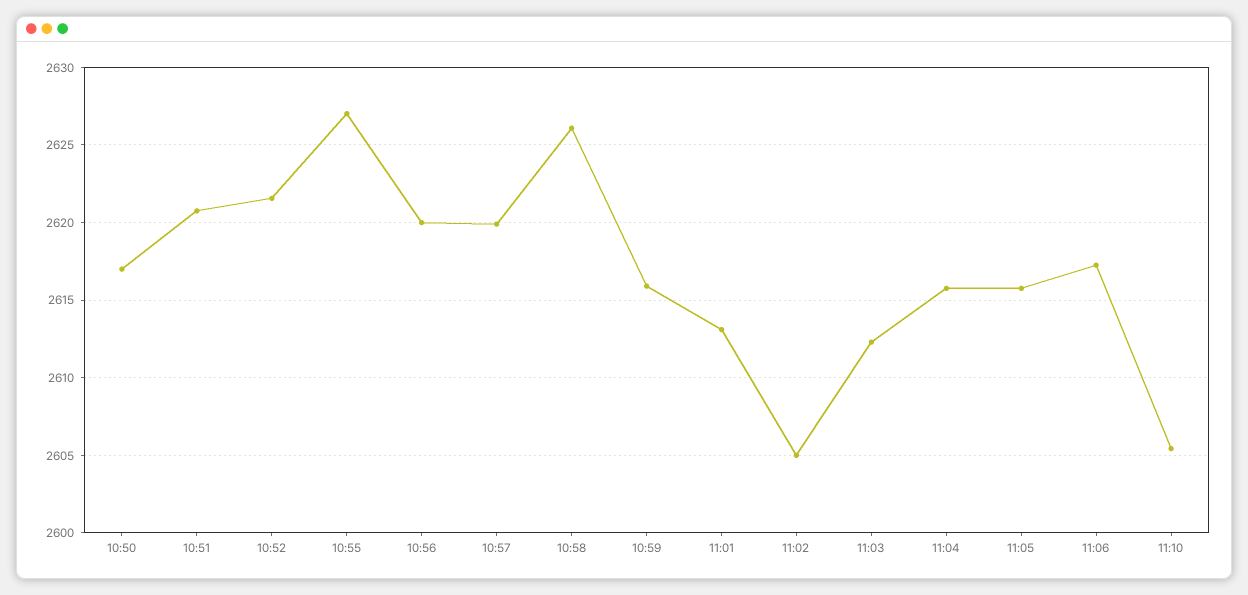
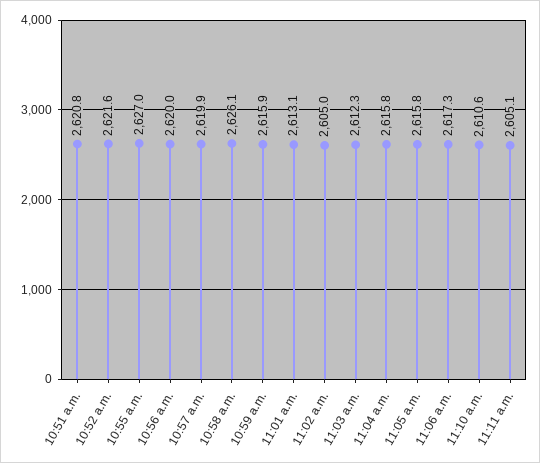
10:50: 2617 -> none
11:10: 2605.5 -> 2610.6
11:11 a.m.: none -> 2605.1

